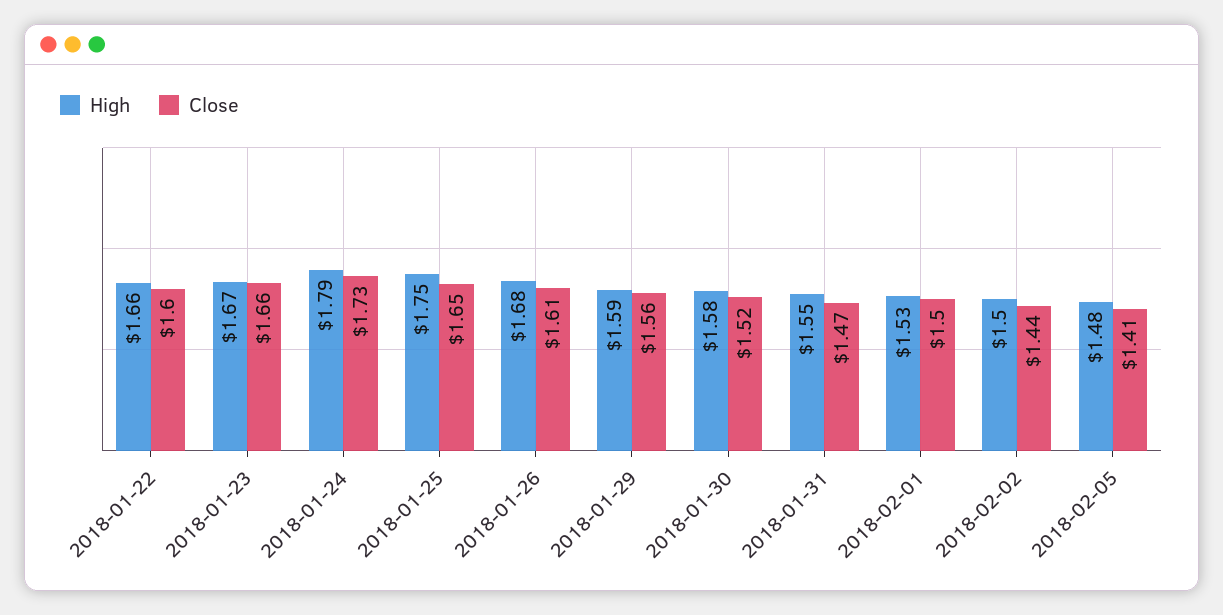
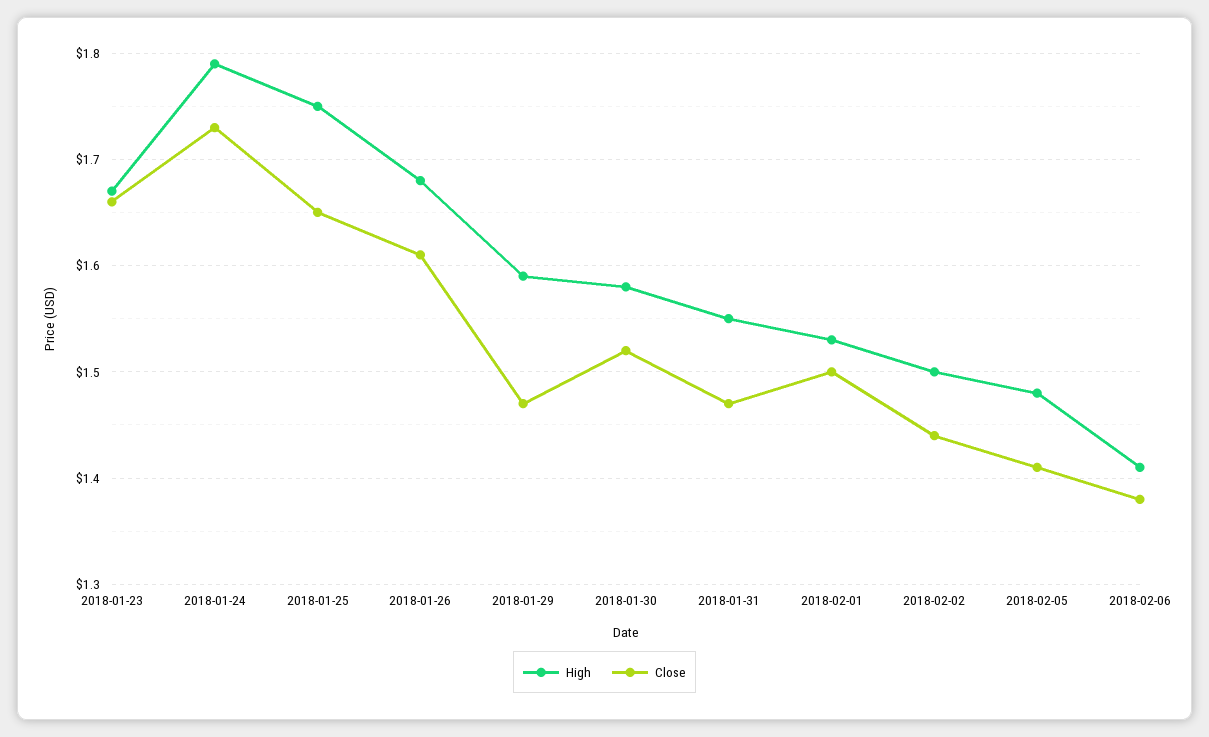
High, 2018-01-22: 1.66 -> none
Close, 2018-01-22: 1.6 -> none
Close, 2018-01-29: 1.56 -> 1.47
High, 2018-02-06: none -> 1.41
Close, 2018-02-06: none -> 1.38

